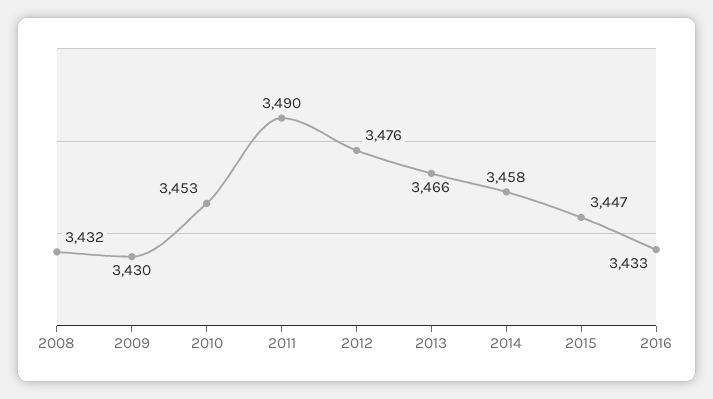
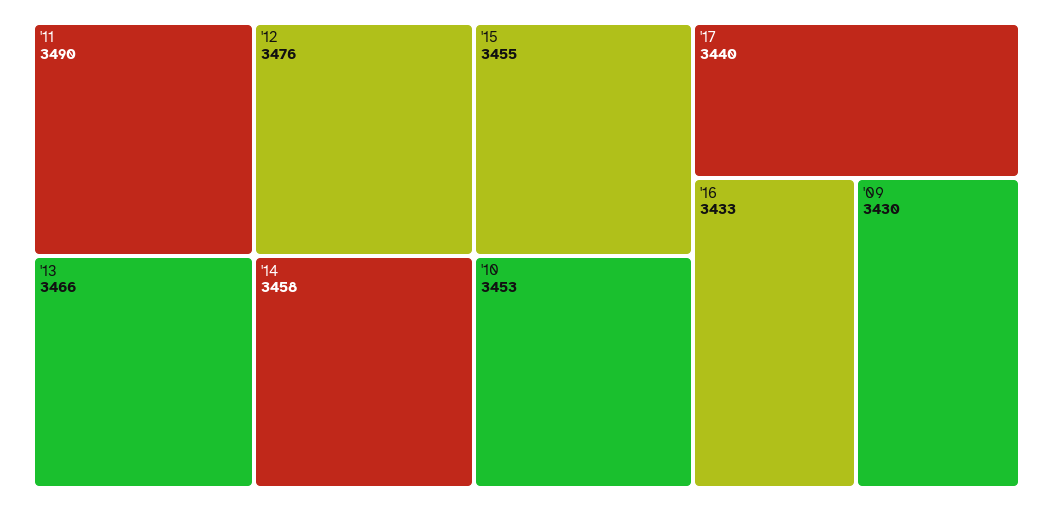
2008: 3432 -> none
2015: 3447 -> 3455
'17: none -> 3440

